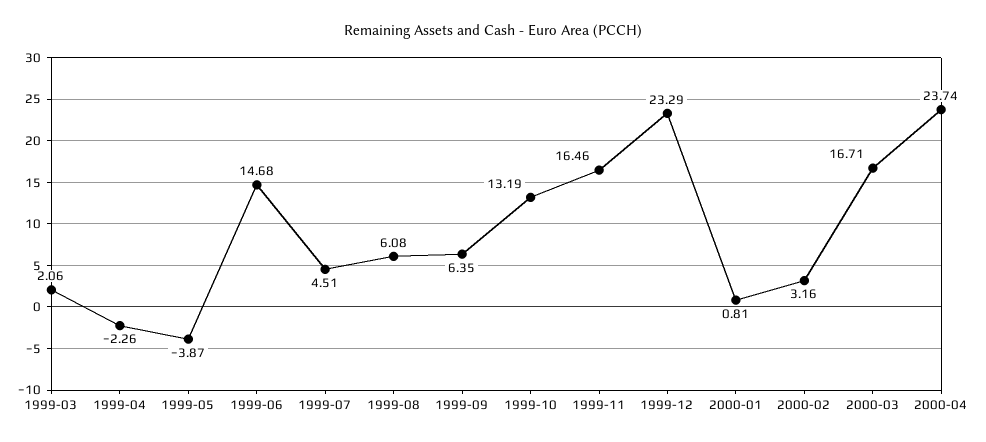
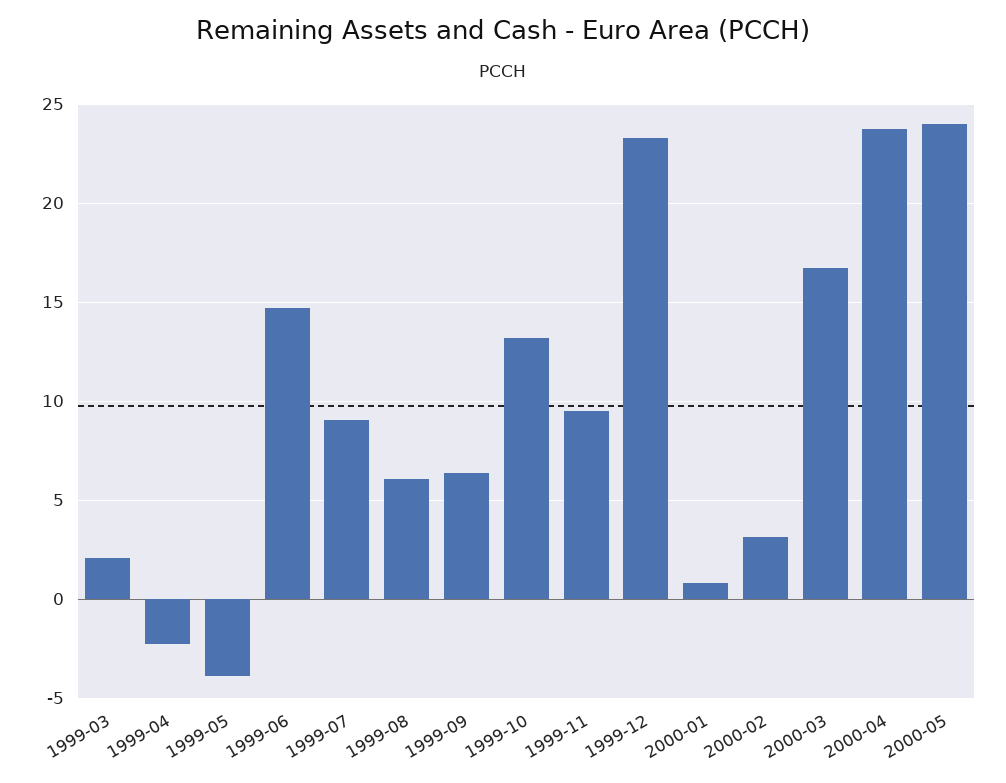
1999-07: 4.51 -> 9
1999-11: 16.46 -> 9.5
2000-05: none -> 24

